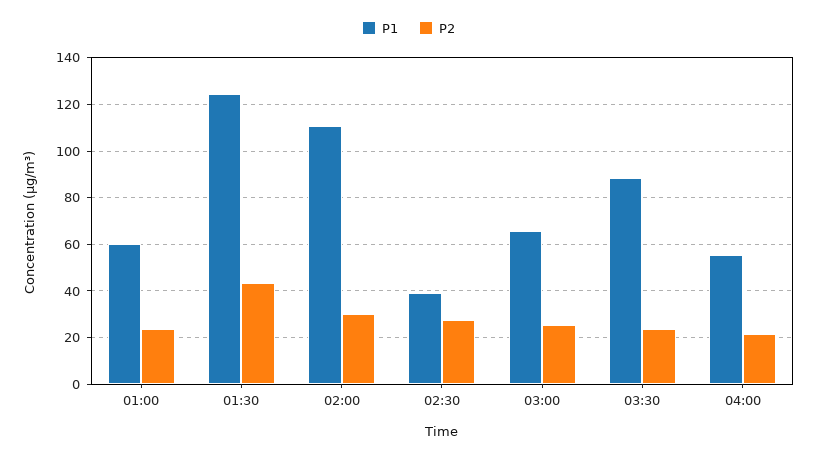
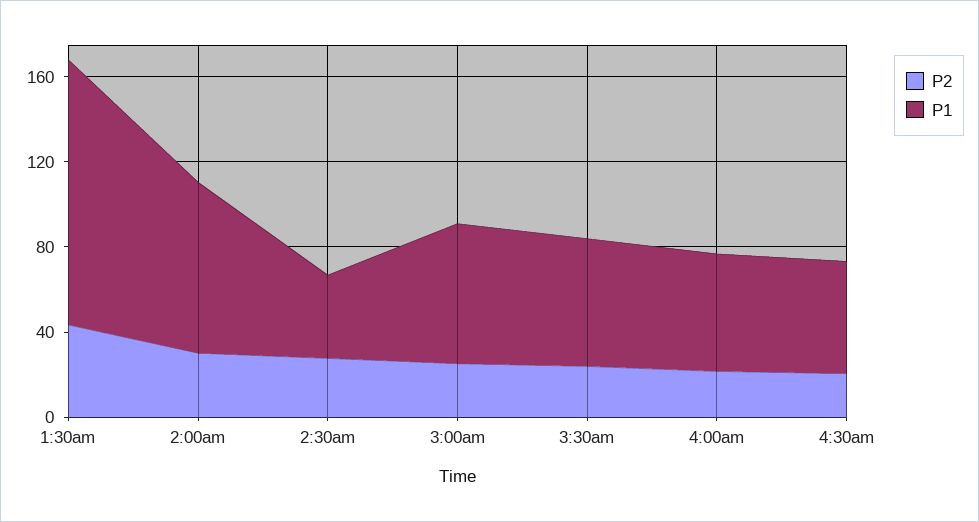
P1, 01:00: 60 -> none
P2, 01:00: 25 -> none
P1, 02:00: 110 -> 80
P1, 03:30: 90 -> 60
P2, 4:30am: none -> 20
P1, 4:30am: none -> 50

